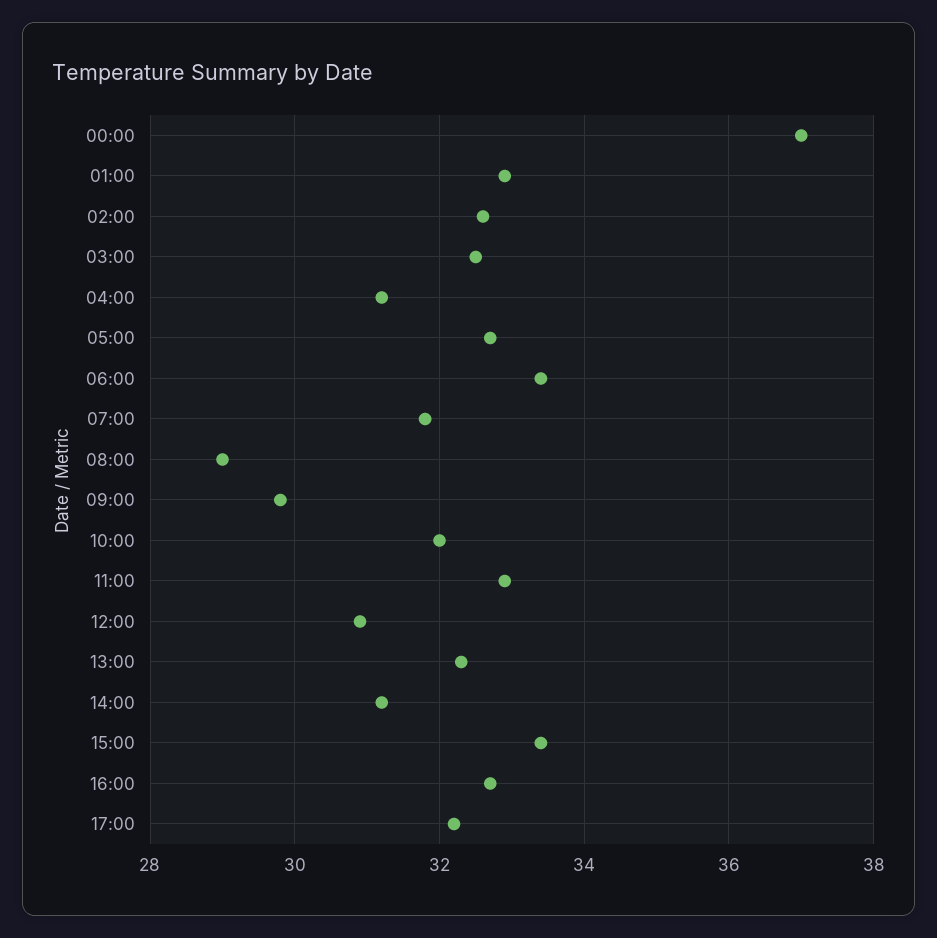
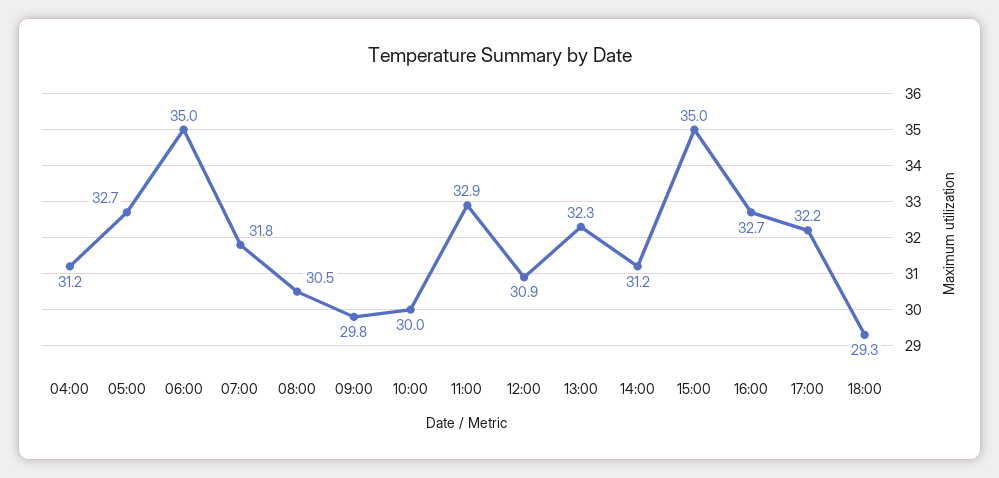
00:00: 37 -> none
01:00: 33 -> none
02:00: 32.5 -> none
03:00: 32.5 -> none
06:00: 33.5 -> 35
08:00: 29 -> 30.5
10:00: 32 -> 30
15:00: 33.5 -> 35
18:00: none -> 29.3

